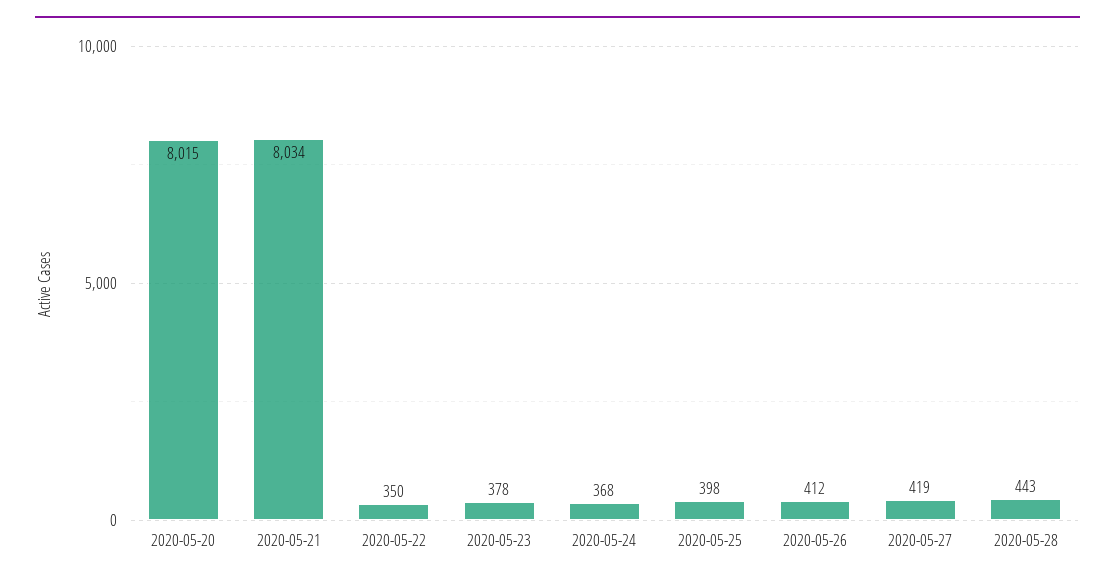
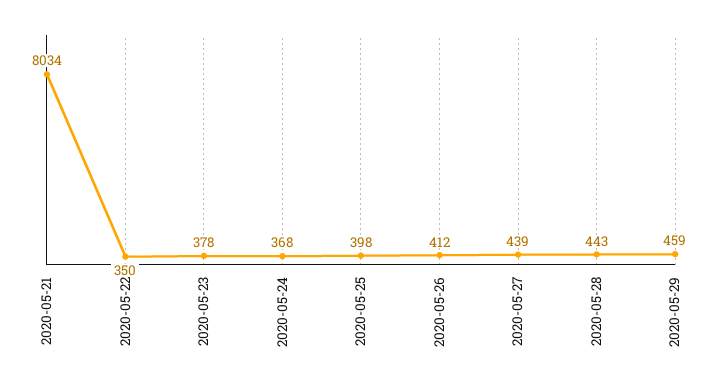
2020-05-20: 8015 -> none
2020-05-27: 419 -> 439
2020-05-29: none -> 459

